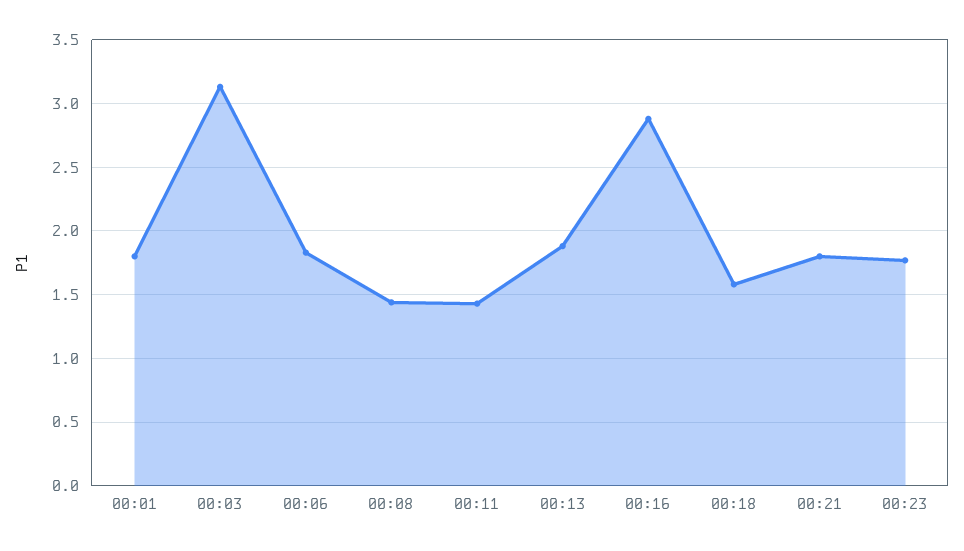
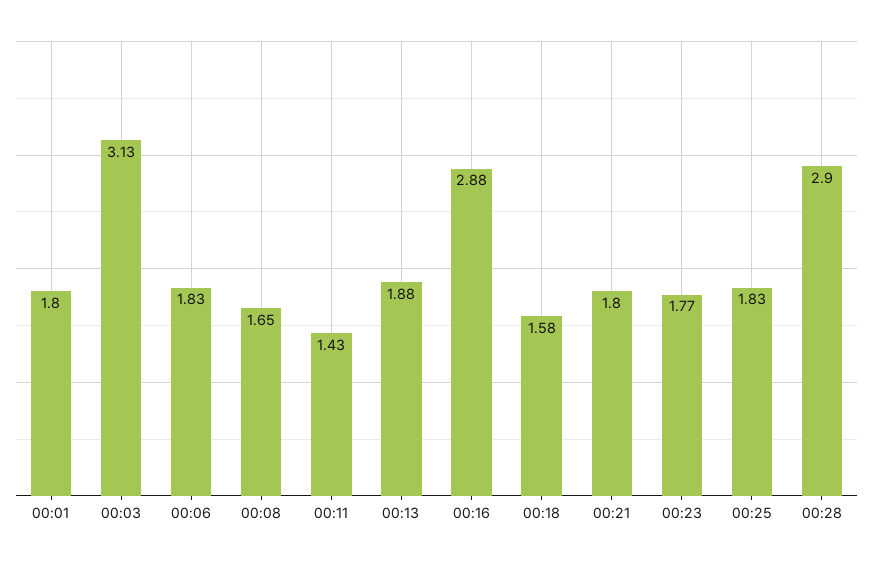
00:08: 1.45 -> 1.65
00:25: none -> 1.83
00:28: none -> 2.9

